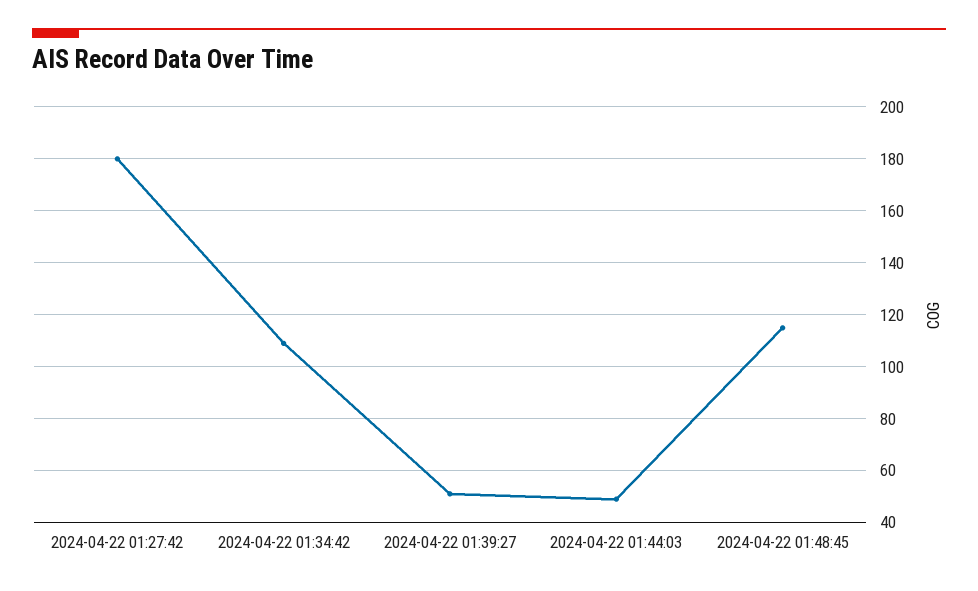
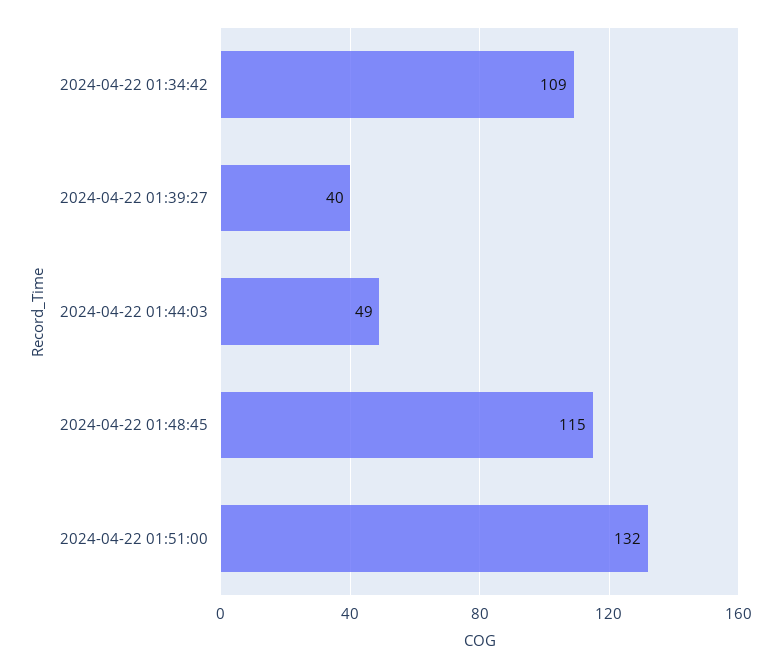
2024-04-22 01:27:42: 180 -> none
2024-04-22 01:39:27: 50 -> 40
2024-04-22 01:51:00: none -> 132

